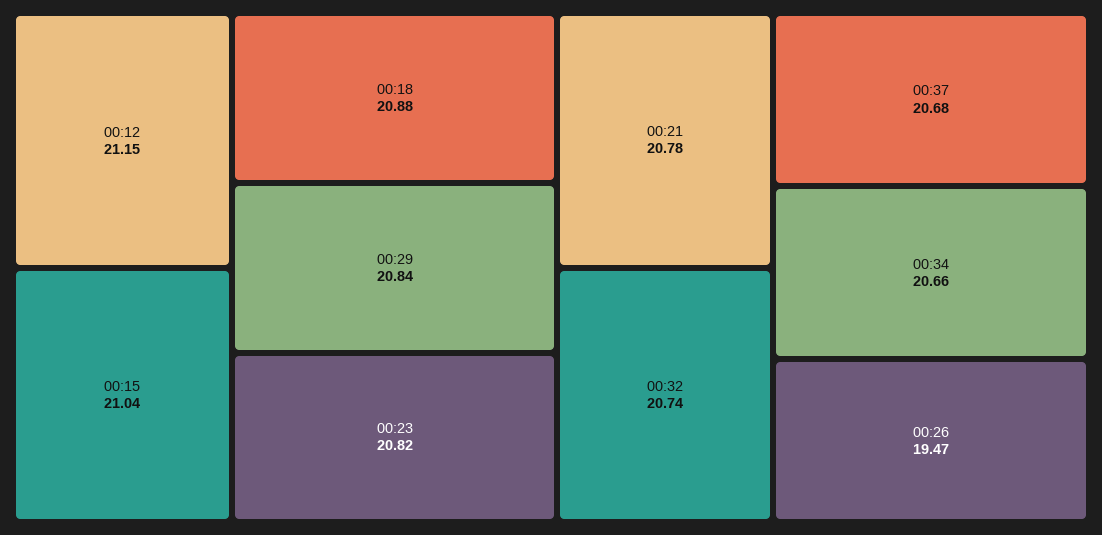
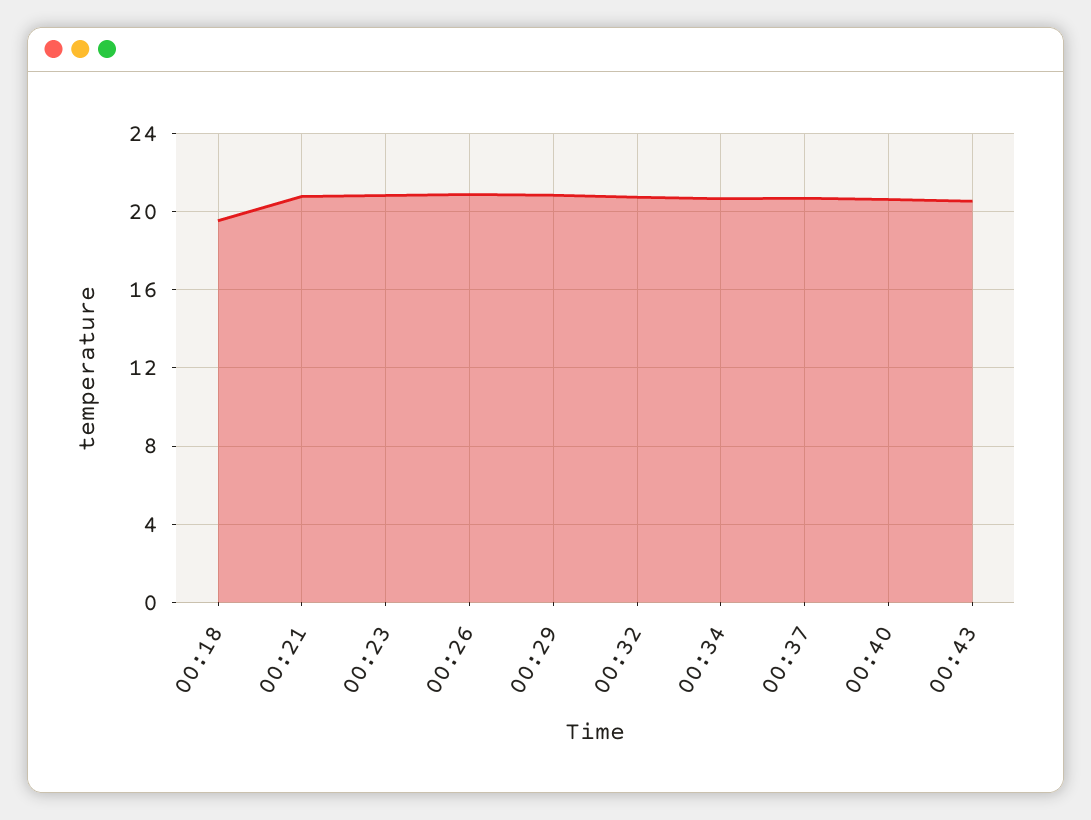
00:12: 21.15 -> none
00:15: 21.04 -> none
00:18: 20.88 -> 19.5
00:26: 19.47 -> 21
00:40: none -> 20.5
00:43: none -> 20.5

